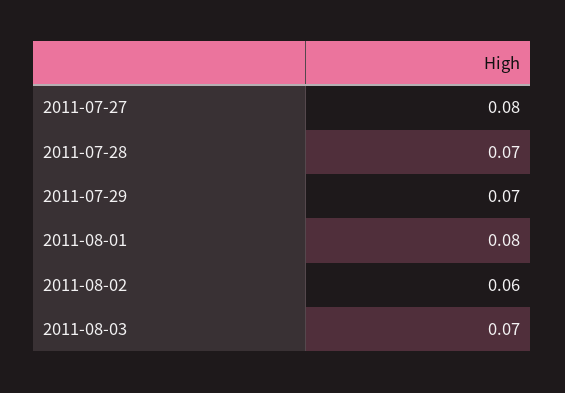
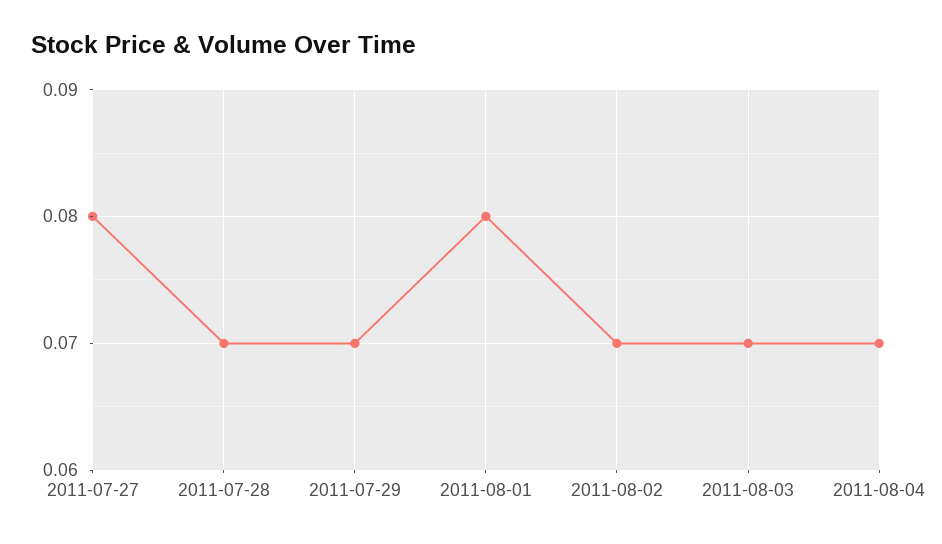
2011-08-02: 0.06 -> 0.07
2011-08-04: none -> 0.07

